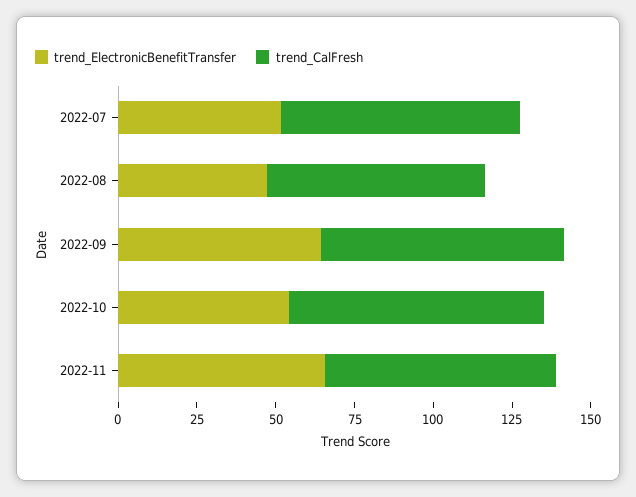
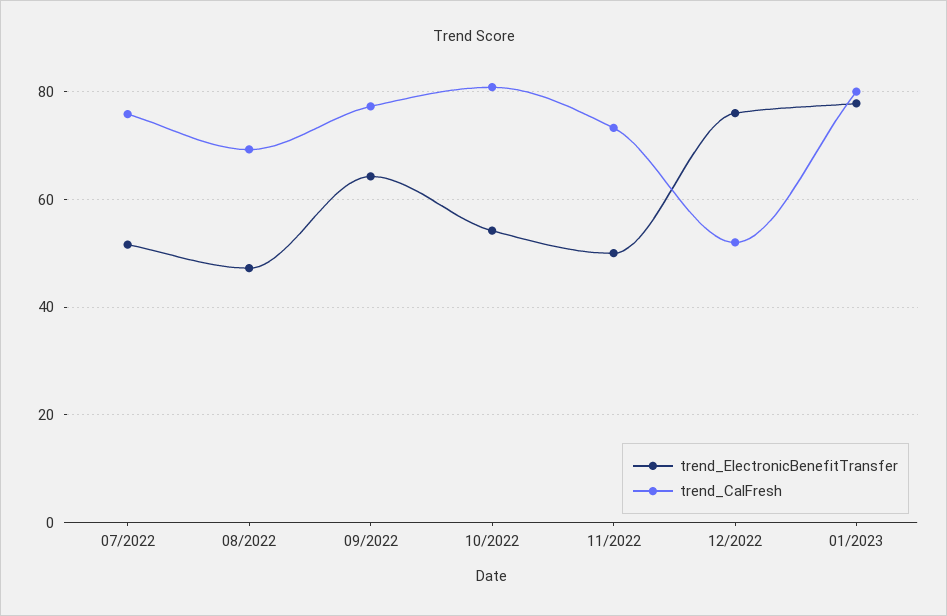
trend_ElectronicBenefitTransfer, 2022-11: 65 -> 50
trend_ElectronicBenefitTransfer, 12/2022: none -> 76
trend_CalFresh, 12/2022: none -> 52
trend_ElectronicBenefitTransfer, 01/2023: none -> 78
trend_CalFresh, 01/2023: none -> 80

